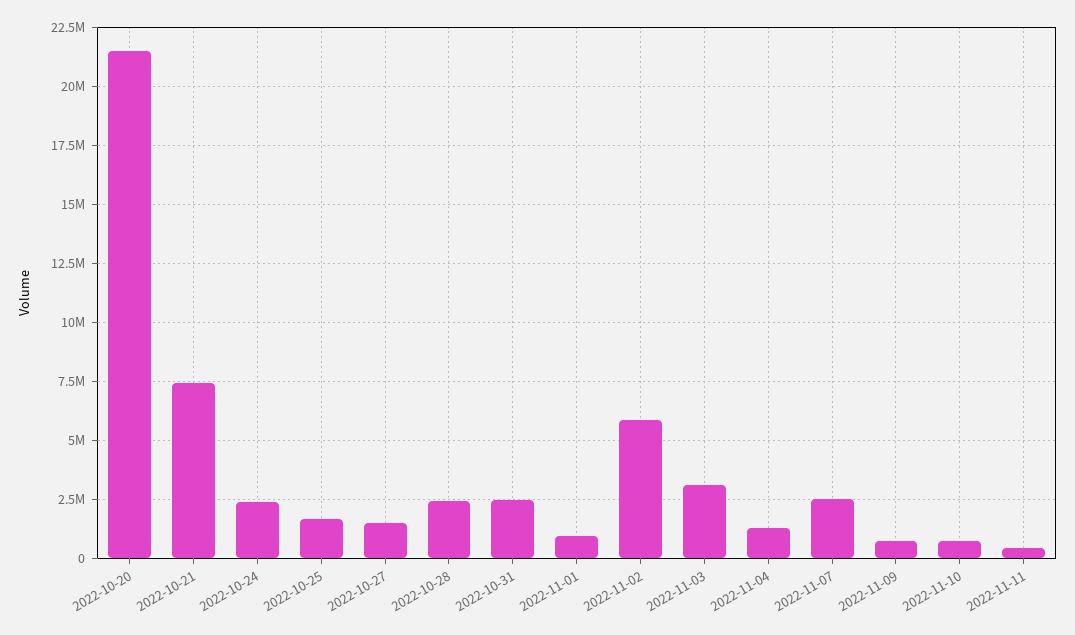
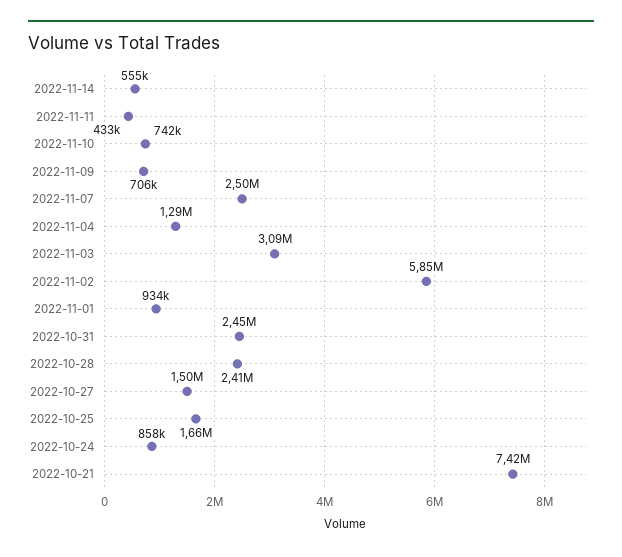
2022-10-20: 21500000 -> none
2022-10-24: 2500000 -> 858000
2022-11-14: none -> 555000

